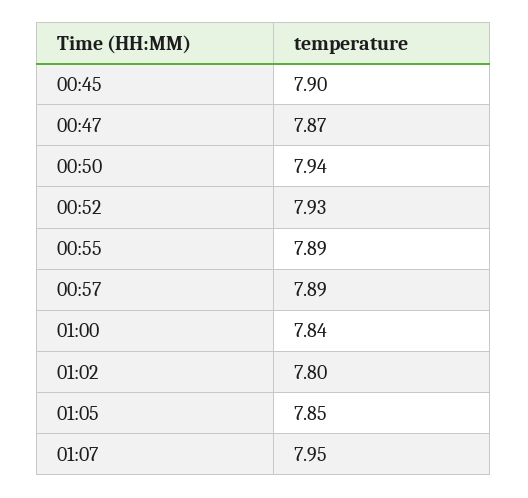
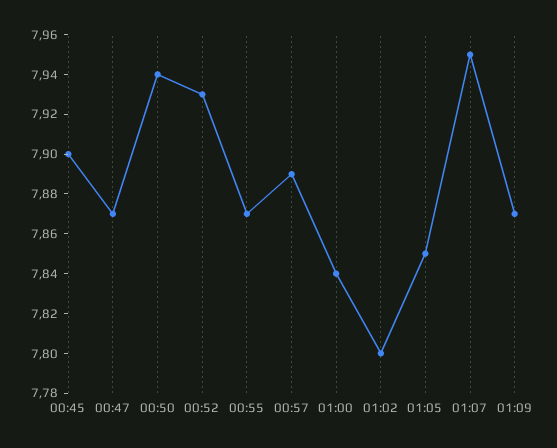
00:55: 7.89 -> 7.87
01:09: none -> 7.87

